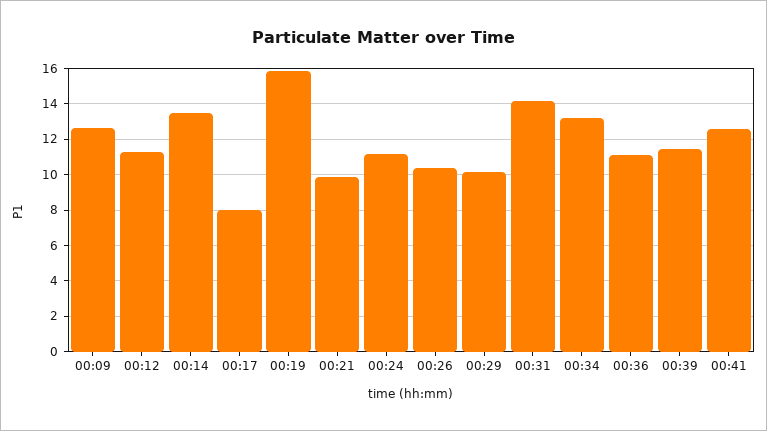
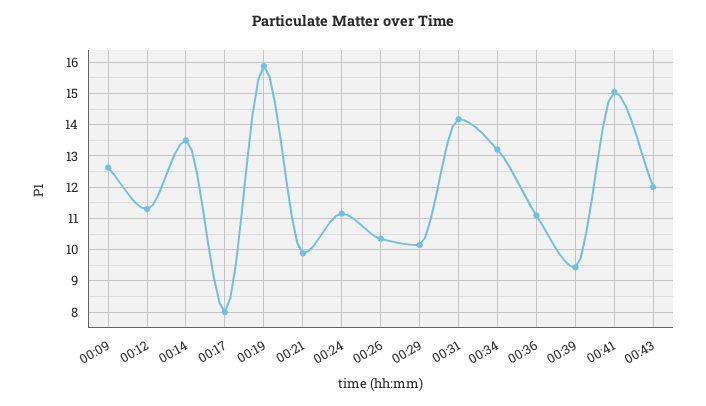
00:39: 11.5 -> 9.4
00:41: 12.5 -> 15
00:43: none -> 12

